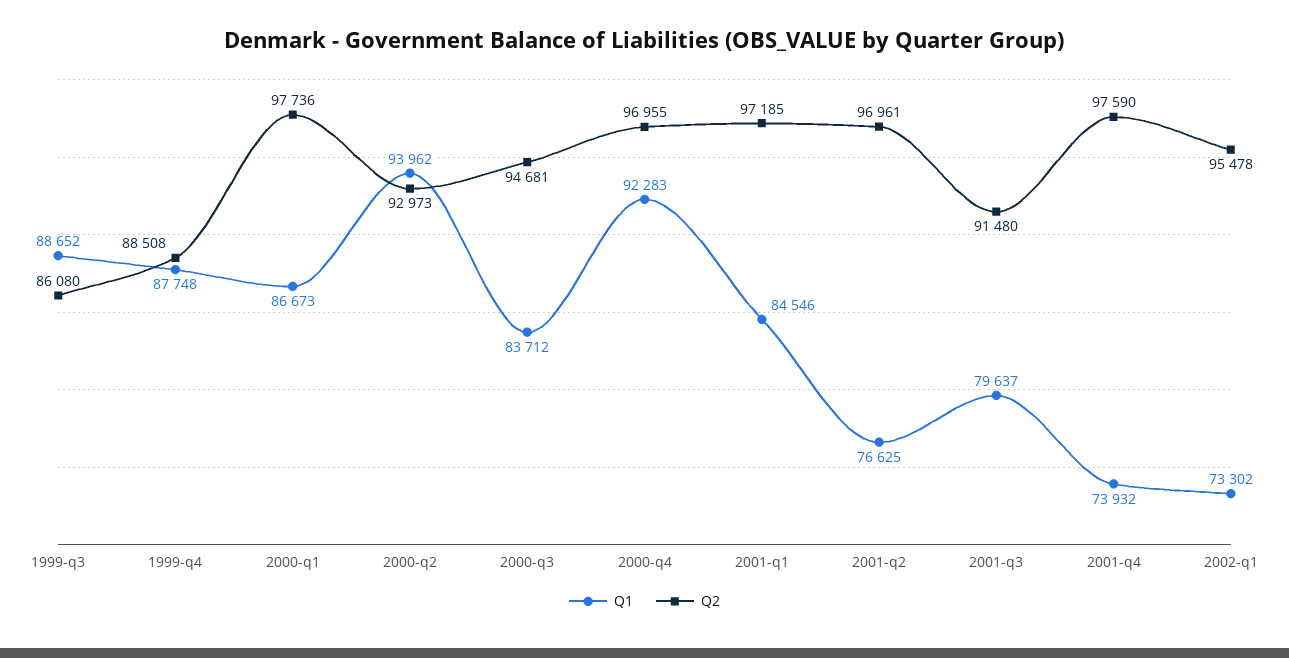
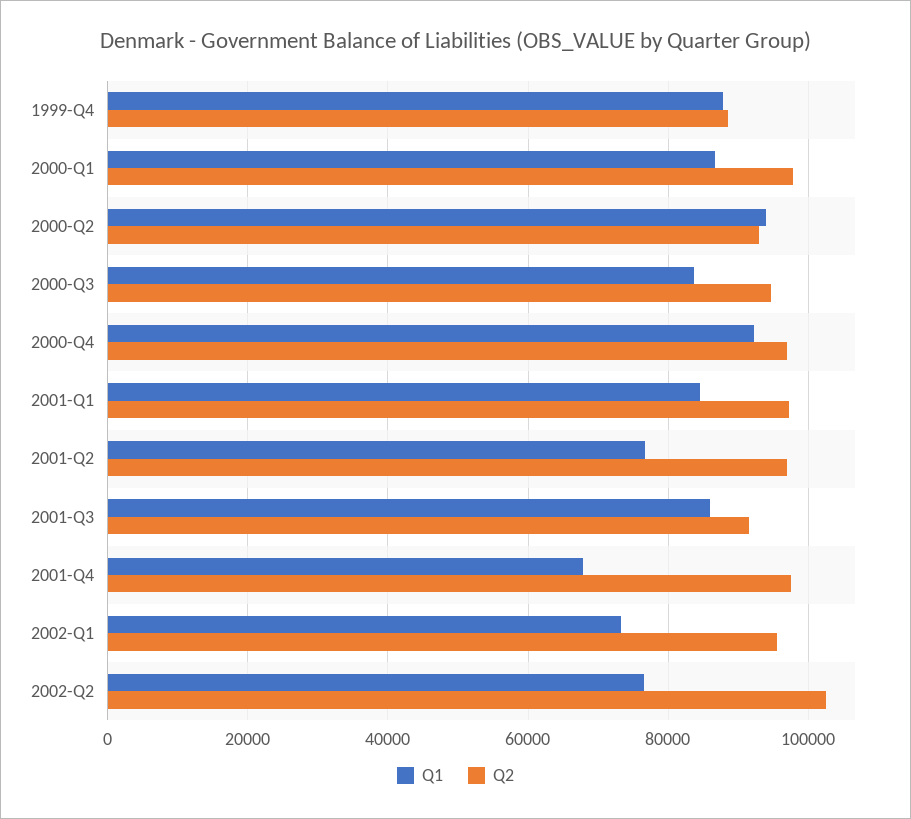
Q1, 1999-q3: 88652 -> none
Q2, 1999-q3: 86080 -> none
Q1, 2001-q3: 79637 -> 86000
Q1, 2001-q4: 73932 -> 68000
Q1, 2002-Q2: none -> 76000
Q2, 2002-Q2: none -> 102000

